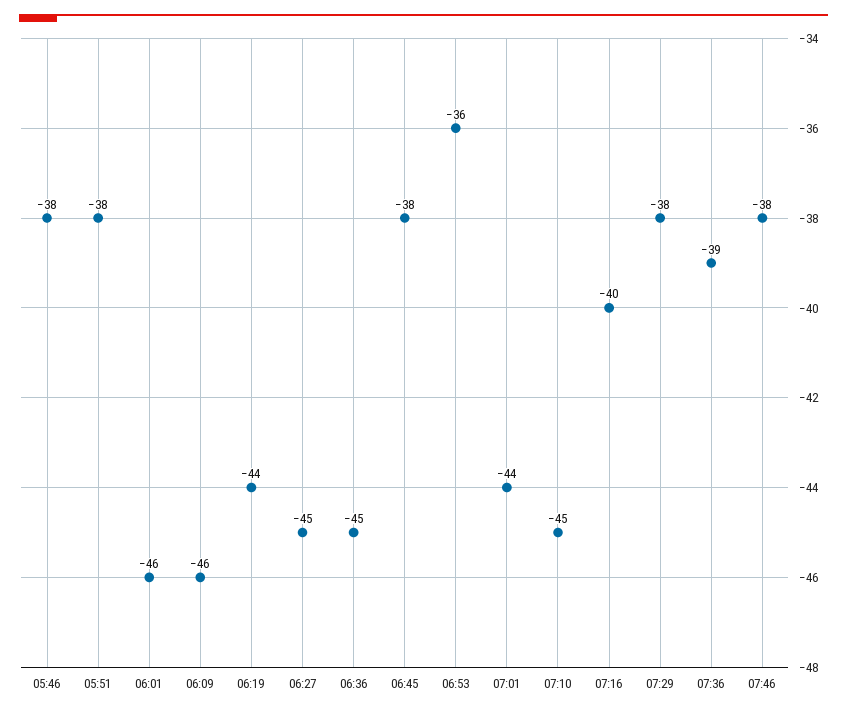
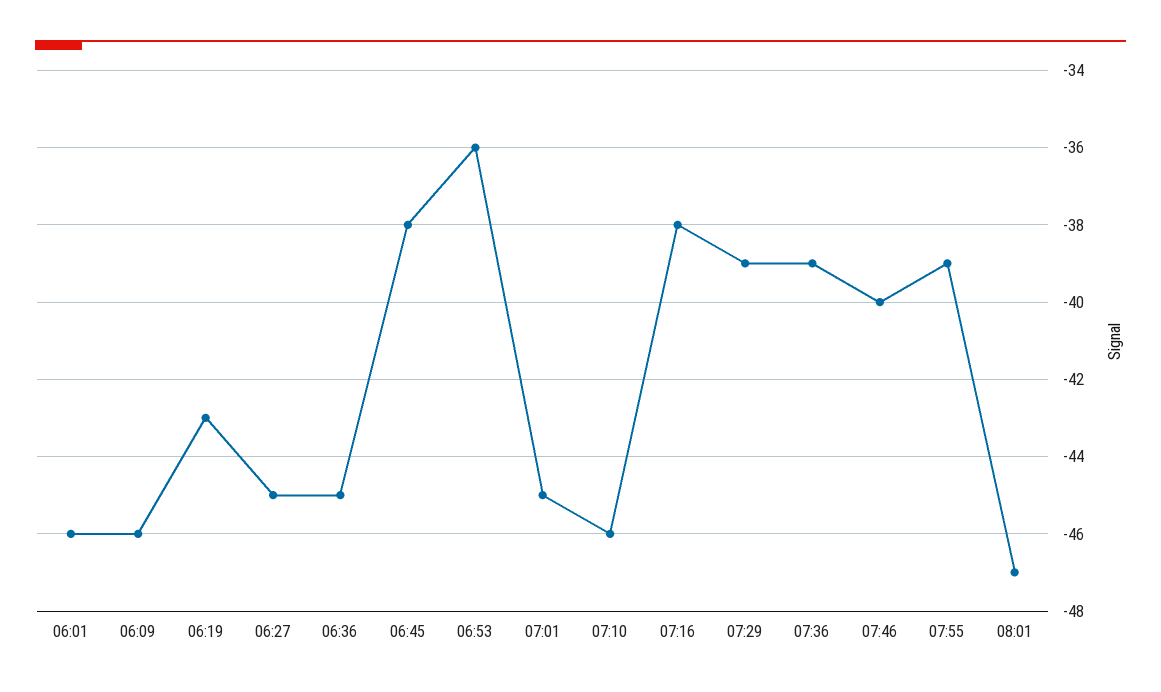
05:46: -38 -> none
05:51: -38 -> none
06:19: -44 -> -43
07:01: -44 -> -45
07:10: -45 -> -46
07:16: -40 -> -38
07:29: -38 -> -39
07:46: -38 -> -40
07:55: none -> -39
08:01: none -> -47

